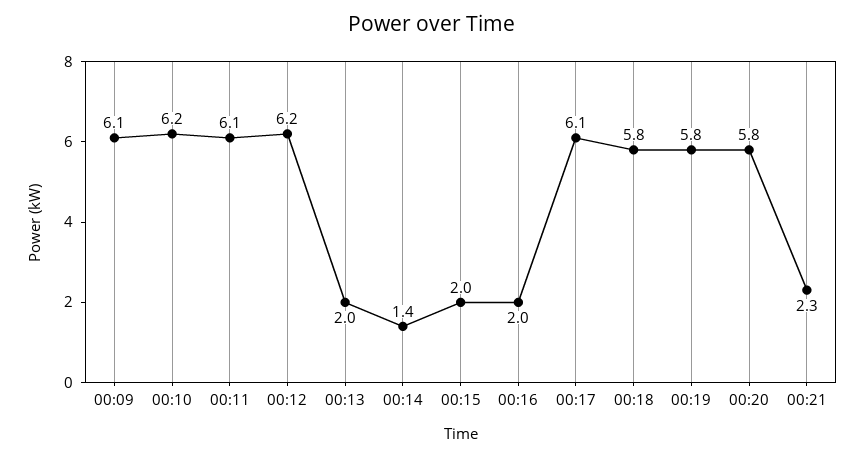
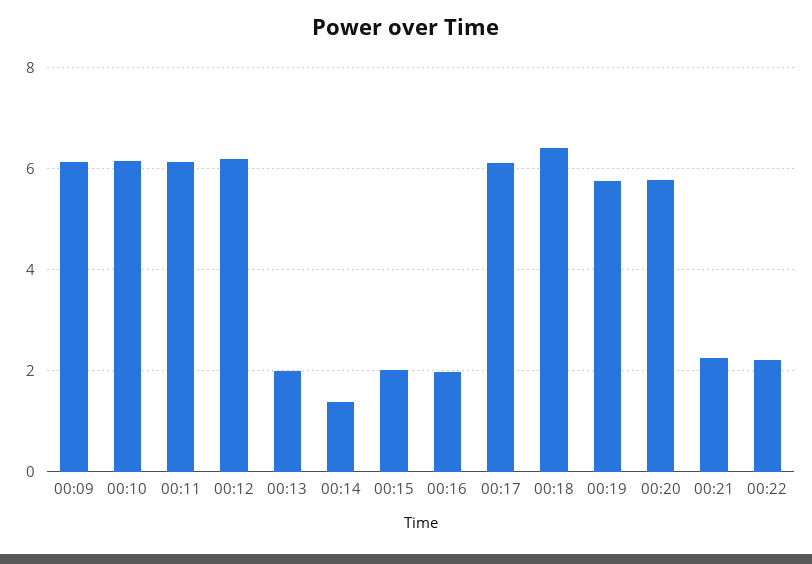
00:18: 5.8 -> 6.4
00:22: none -> 2.2

